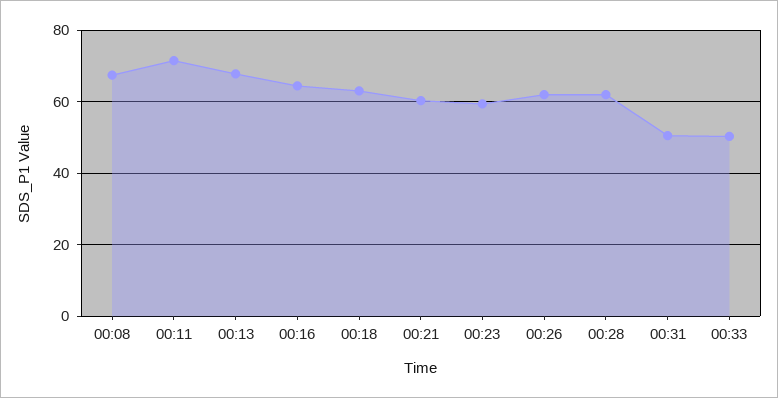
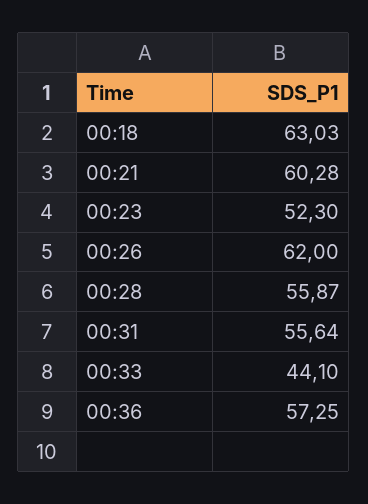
00:08: 68 -> none
00:11: 72 -> none
00:13: 68 -> none
00:16: 64 -> none
00:23: 60 -> 52.3
00:28: 62 -> 55.87
00:31: 50 -> 55.64
00:33: 50 -> 44.1
00:36: none -> 57.25

